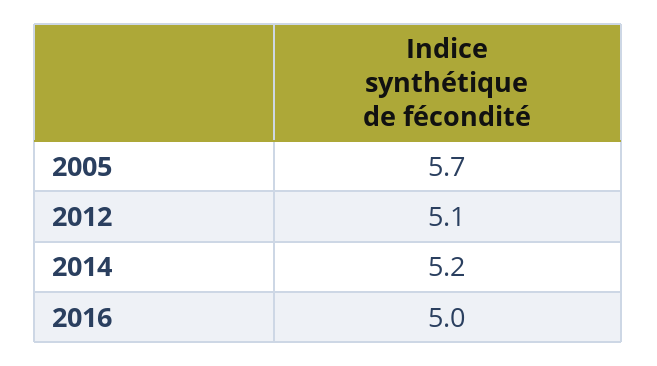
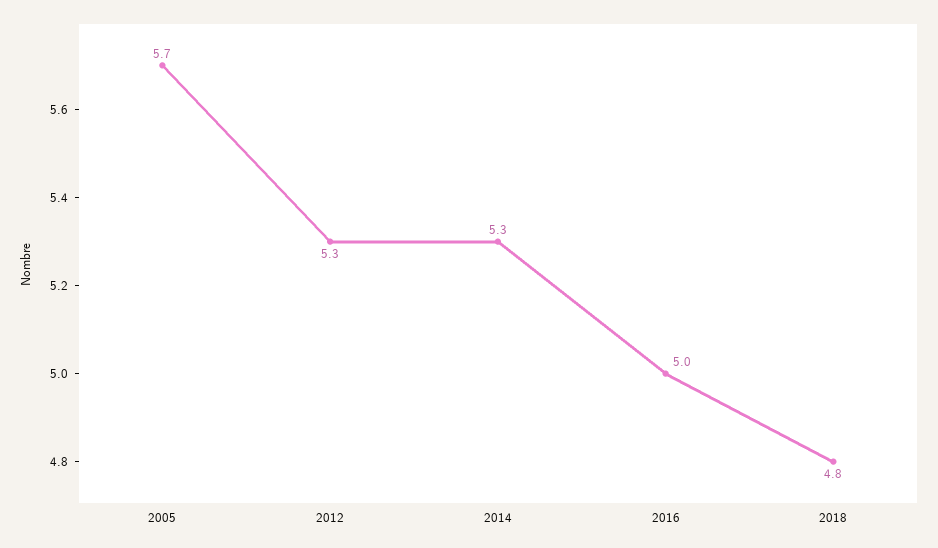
2012: 5.1 -> 5.3
2014: 5.2 -> 5.3
2018: none -> 4.8

